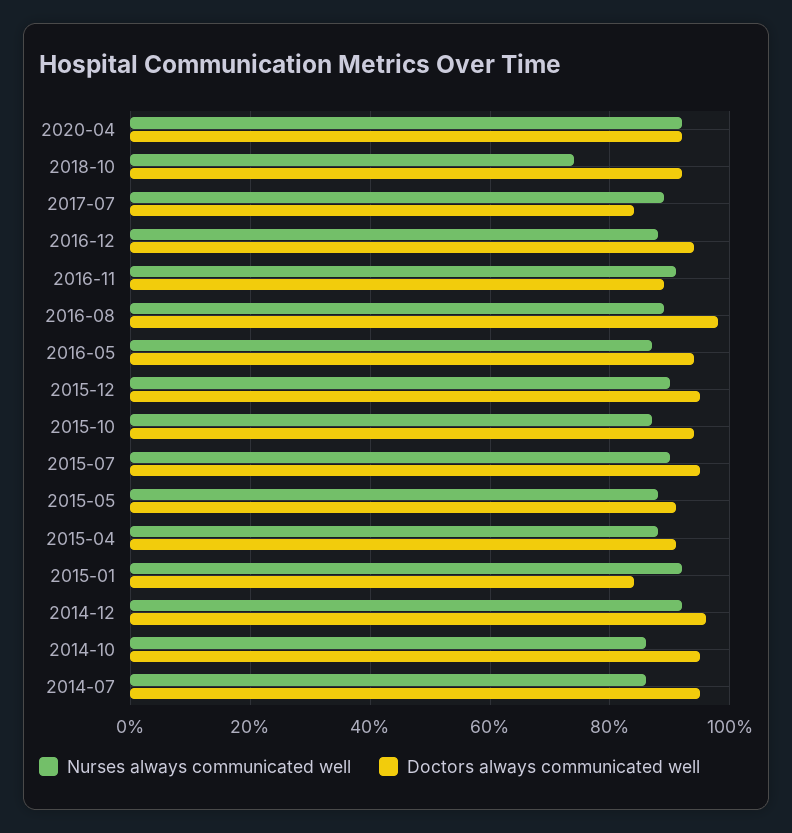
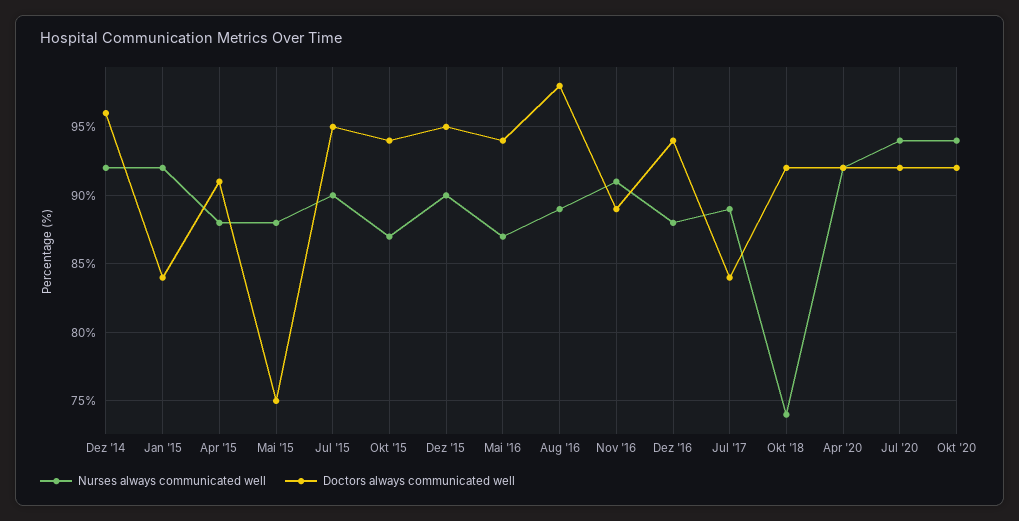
Doctors always communicated well, 2015-05: 90 -> 75
Nurses always communicated well, 2014-10: 85 -> none
Doctors always communicated well, 2014-10: 95 -> none
Nurses always communicated well, 2014-07: 85 -> none
Doctors always communicated well, 2014-07: 95 -> none
Nurses always communicated well, Jul '20: none -> 94
Doctors always communicated well, Jul '20: none -> 92
Nurses always communicated well, Okt '20: none -> 94
Doctors always communicated well, Okt '20: none -> 92

